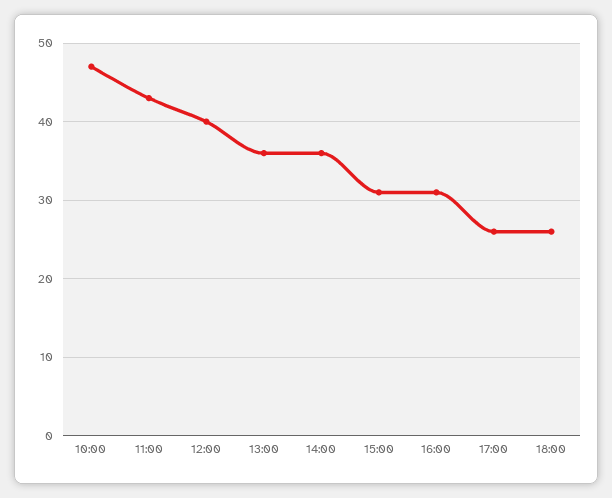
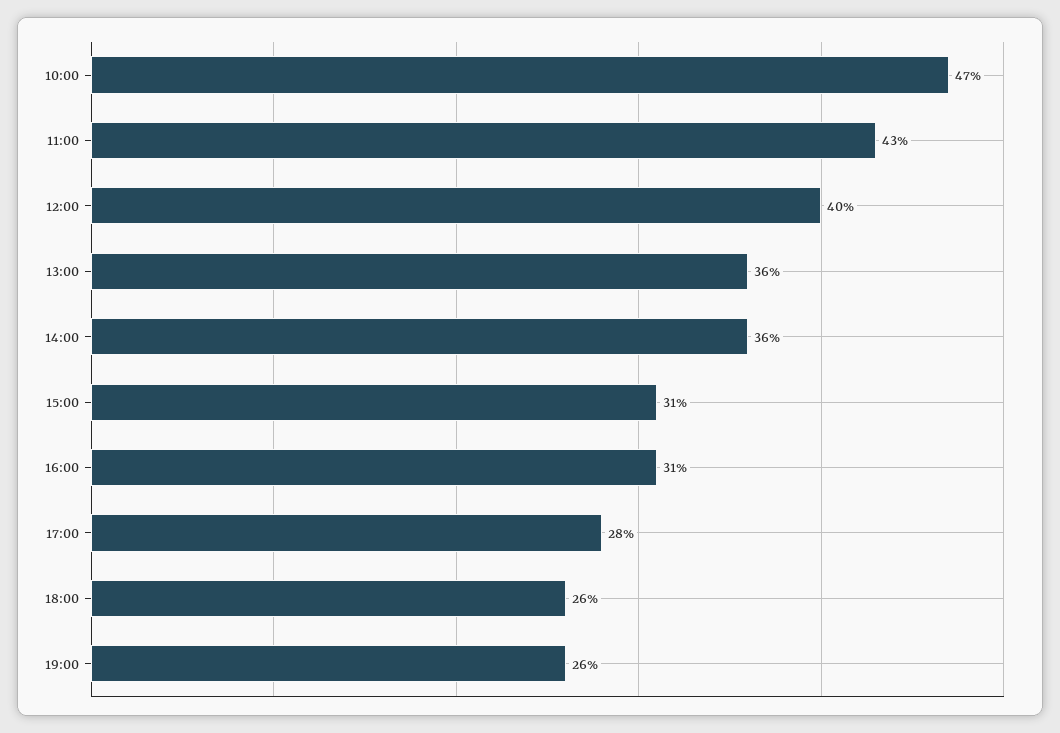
17:00: 26 -> 28
19:00: none -> 26

